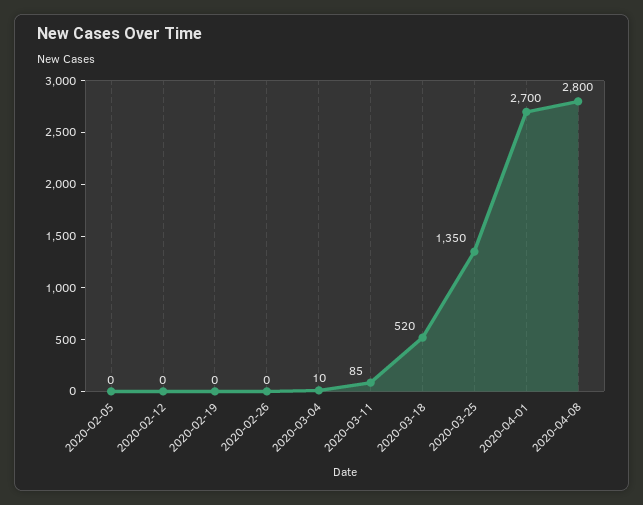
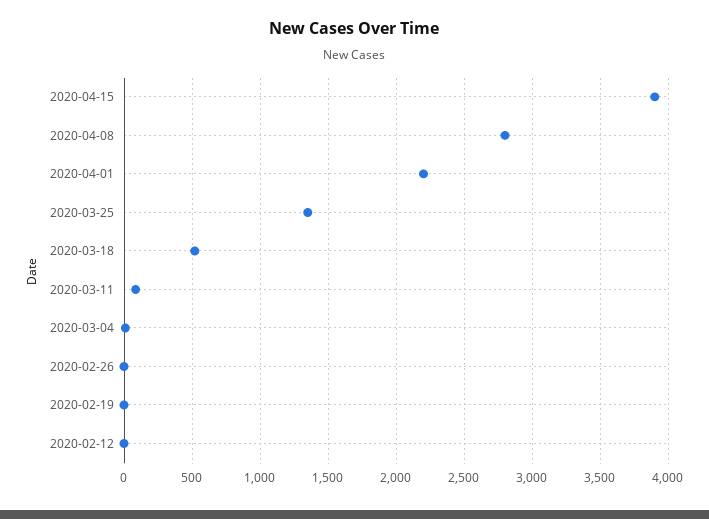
2020-02-05: 0 -> none
2020-04-01: 2700 -> 2200
2020-04-15: none -> 3900

